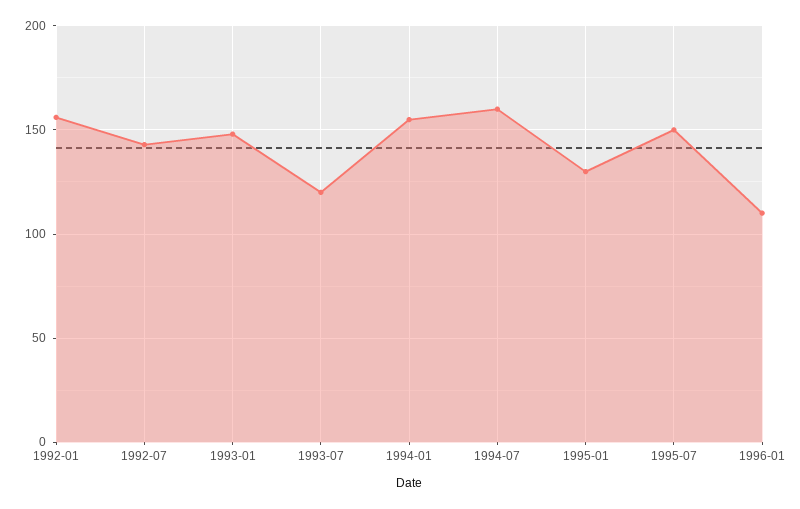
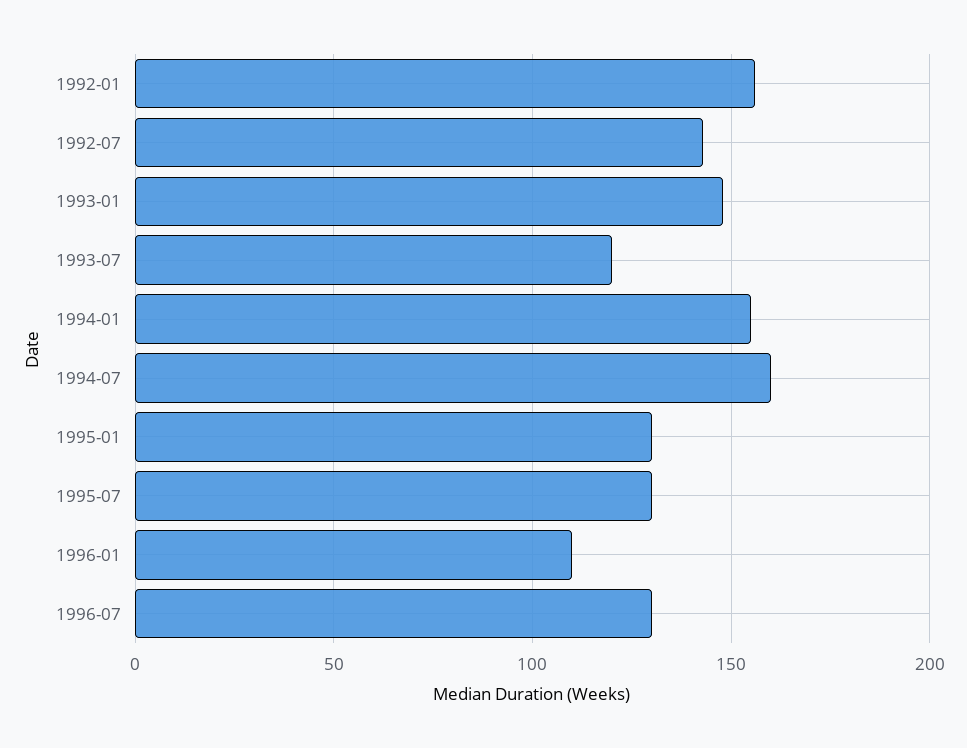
1995-07: 150 -> 130
1996-07: none -> 130

